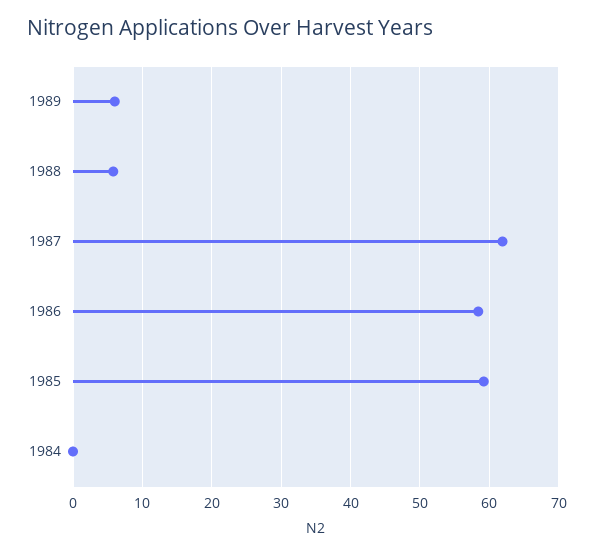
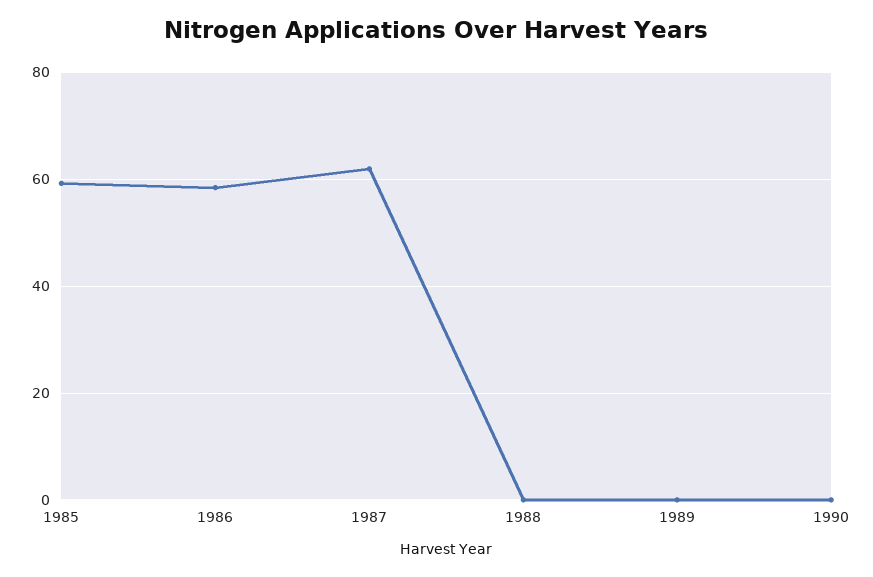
1989: 6 -> 0
1988: 6 -> 0
1984: 0 -> none
1990: none -> 0

